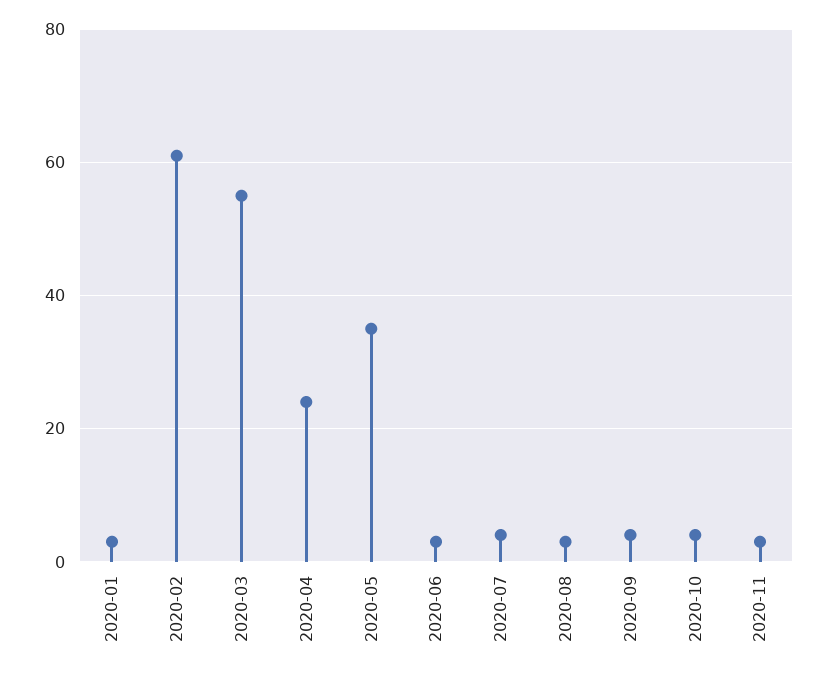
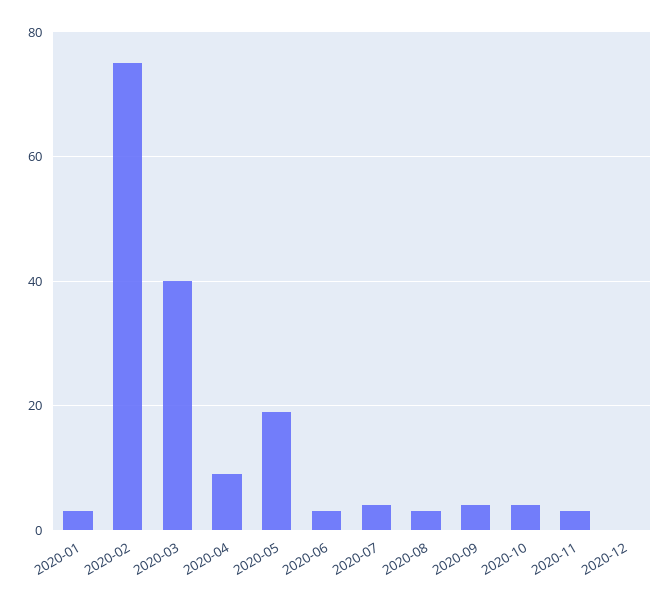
2020-02: 60 -> 75
2020-03: 55 -> 40
2020-04: 25 -> 10
2020-05: 35 -> 20
2020-12: none -> 0

